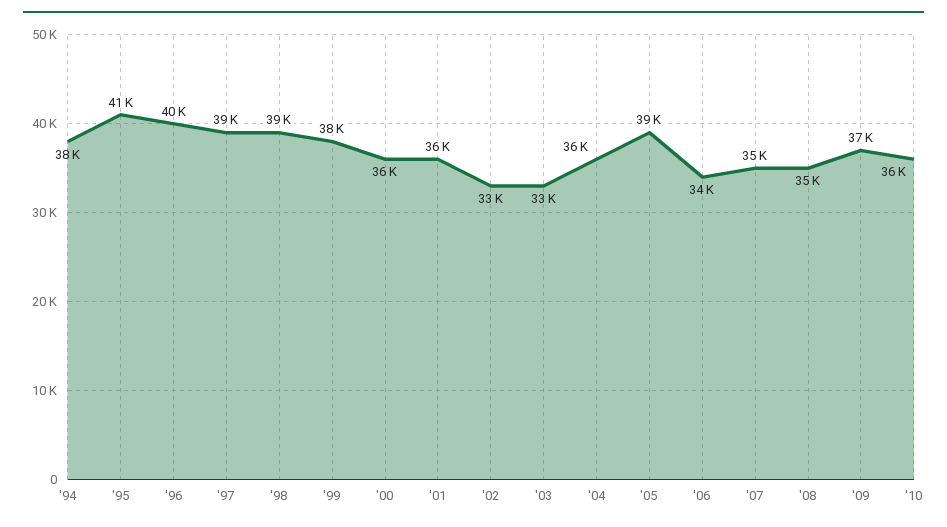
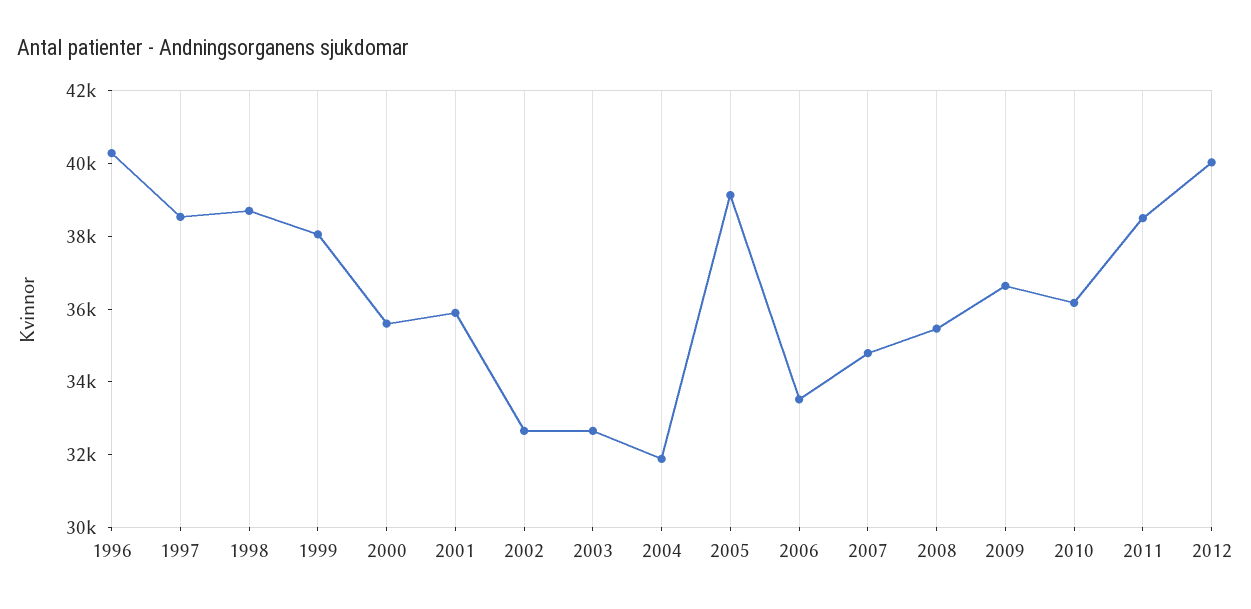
'94: 38000 -> none
'95: 41000 -> none
'04: 36000 -> 32000
2011: none -> 38500
2012: none -> 40000

